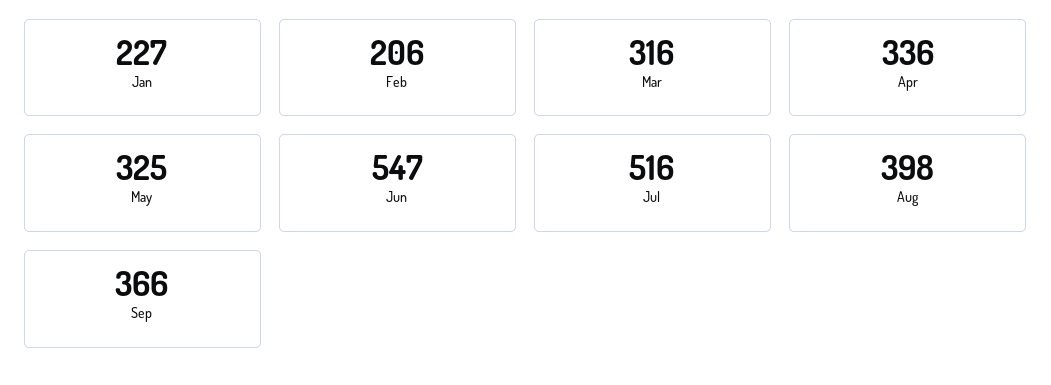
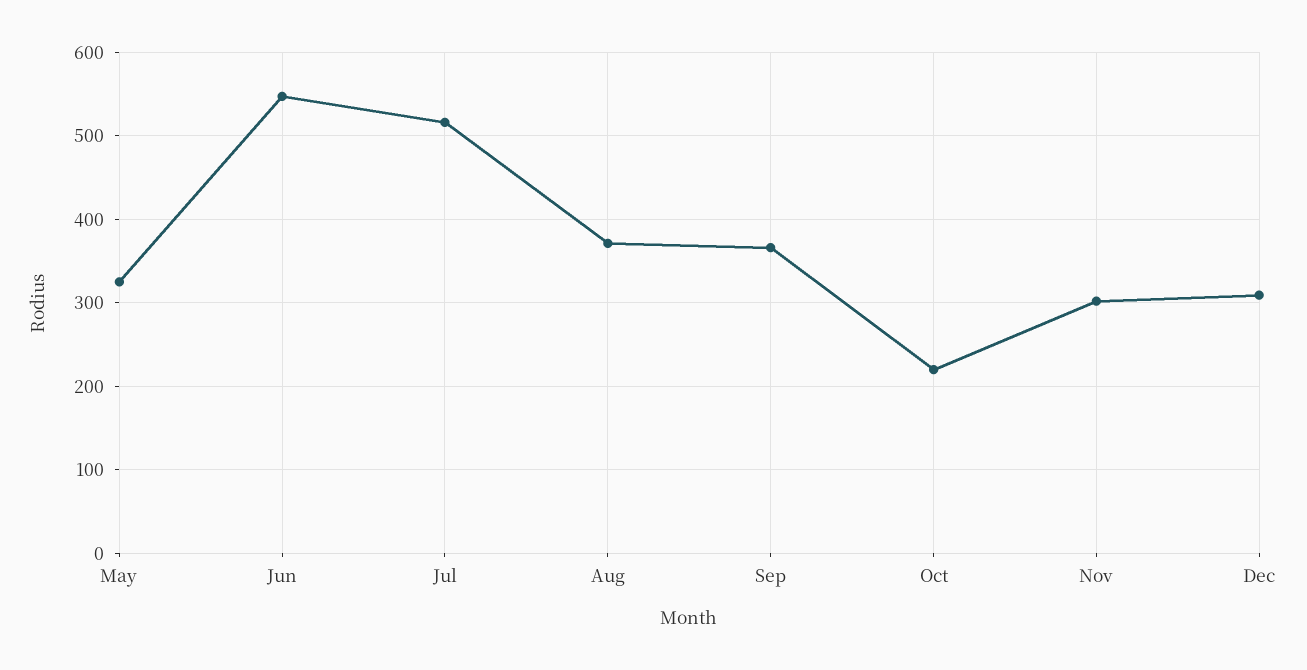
Jan: 227 -> none
Feb: 206 -> none
Mar: 316 -> none
Apr: 336 -> none
Aug: 398 -> 370
Oct: none -> 220
Nov: none -> 300
Dec: none -> 310

